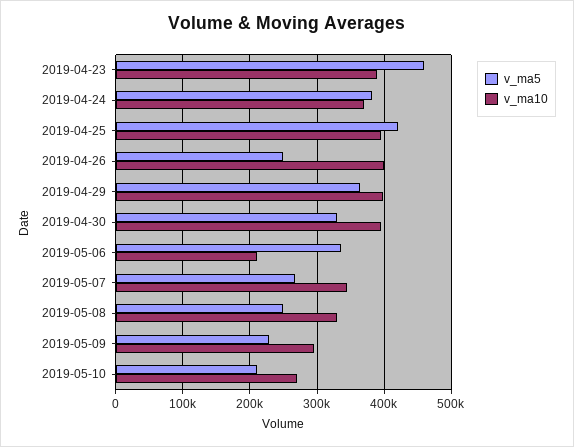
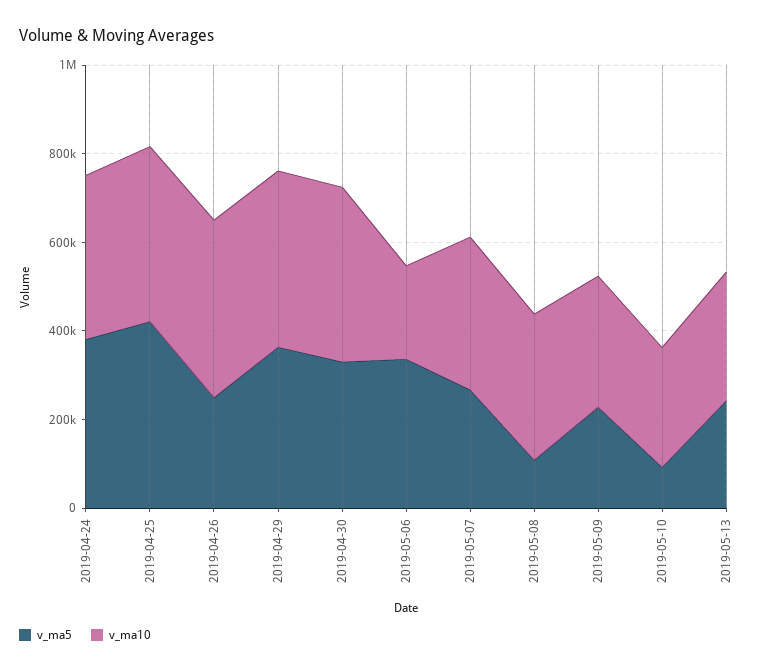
v_ma5, 2019-04-23: 460000 -> none
v_ma10, 2019-04-23: 390000 -> none
v_ma5, 2019-05-08: 250000 -> 100000
v_ma5, 2019-05-10: 210000 -> 100000
v_ma5, 2019-05-13: none -> 250000
v_ma10, 2019-05-13: none -> 300000

